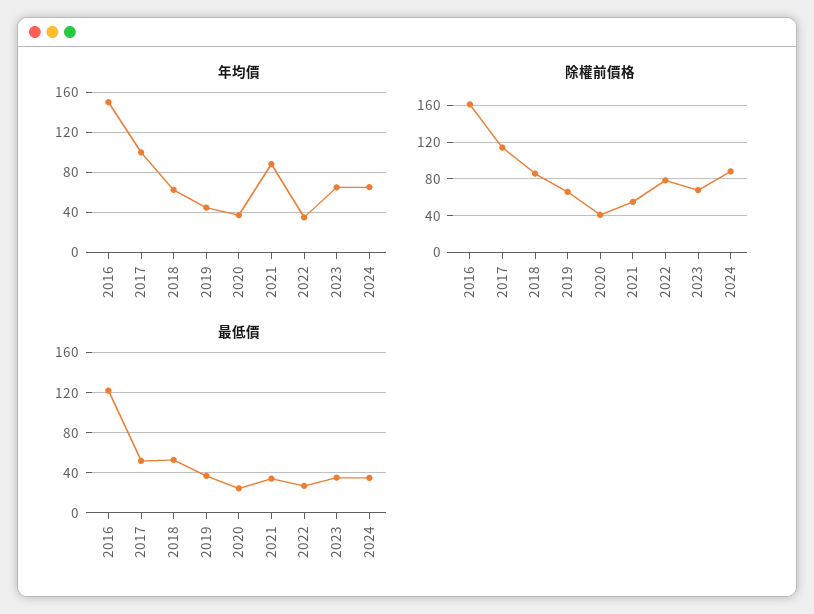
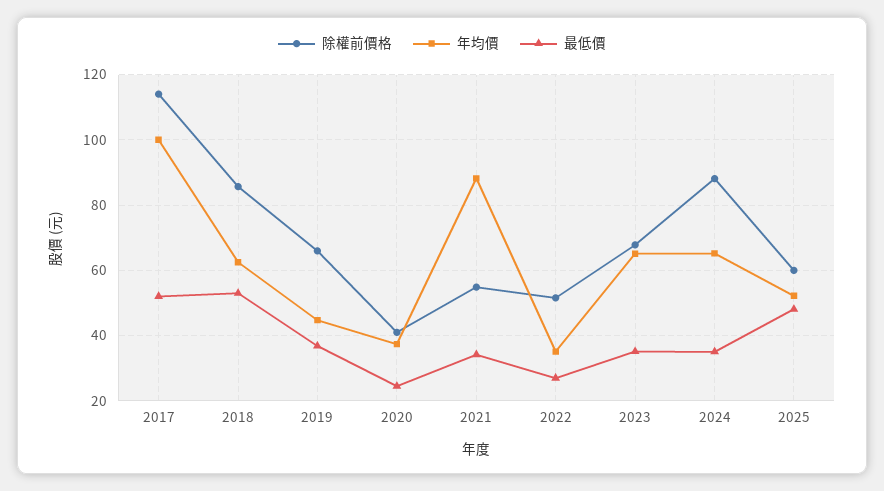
年均價, 2016: 150 -> none
除權前價格, 2016: 160 -> none
除權前價格, 2022: 80 -> 52
最低價, 2016: 120 -> none
除權前價格, 2025: none -> 60
年均價, 2025: none -> 52
最低價, 2025: none -> 48

